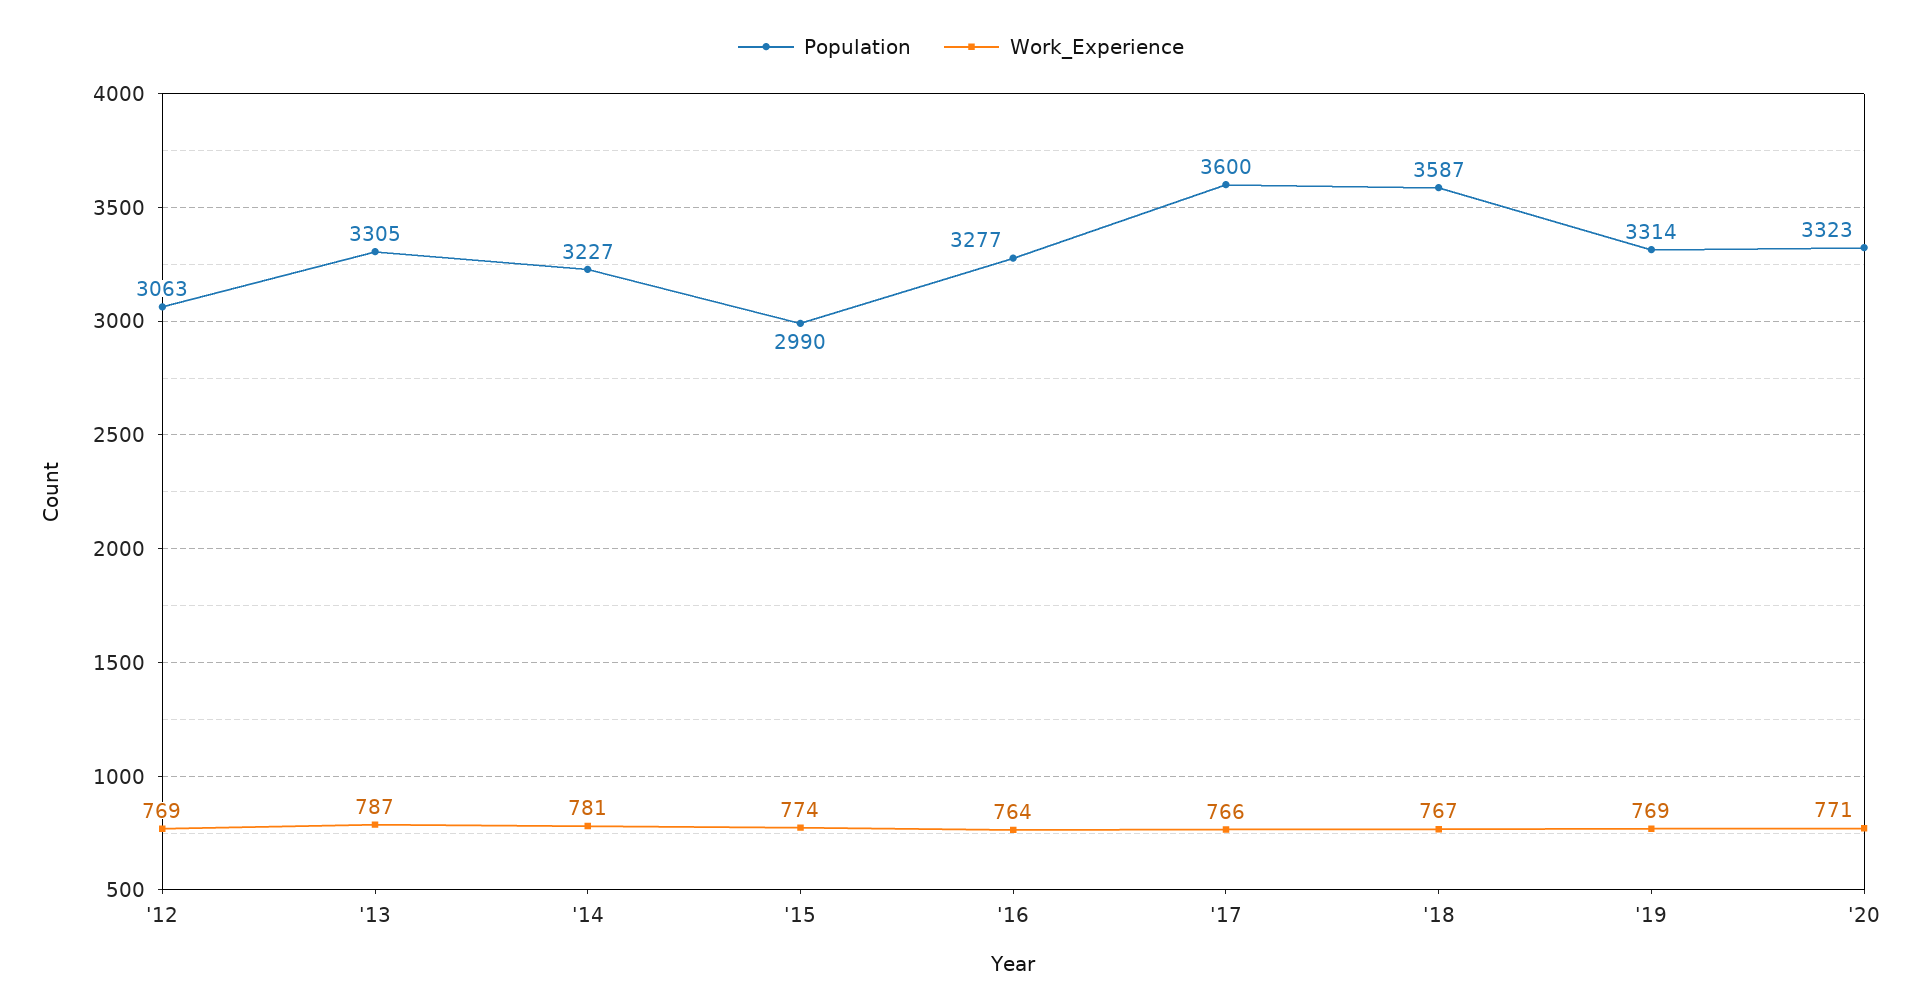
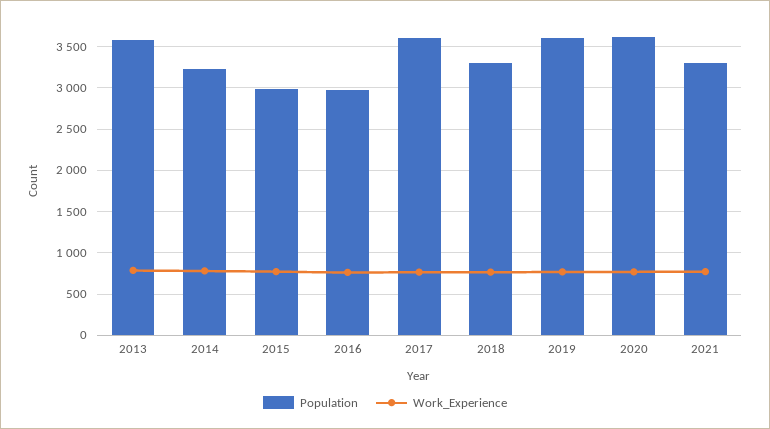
Population, '12: 3063 -> none
Work_Experience, '12: 769 -> none
Population, '13: 3305 -> 3600
Population, '16: 3277 -> 3000
Population, '18: 3587 -> 3300
Population, '19: 3314 -> 3600
Population, '20: 3323 -> 3600
Population, 2021: none -> 3300
Work_Experience, 2021: none -> 800

